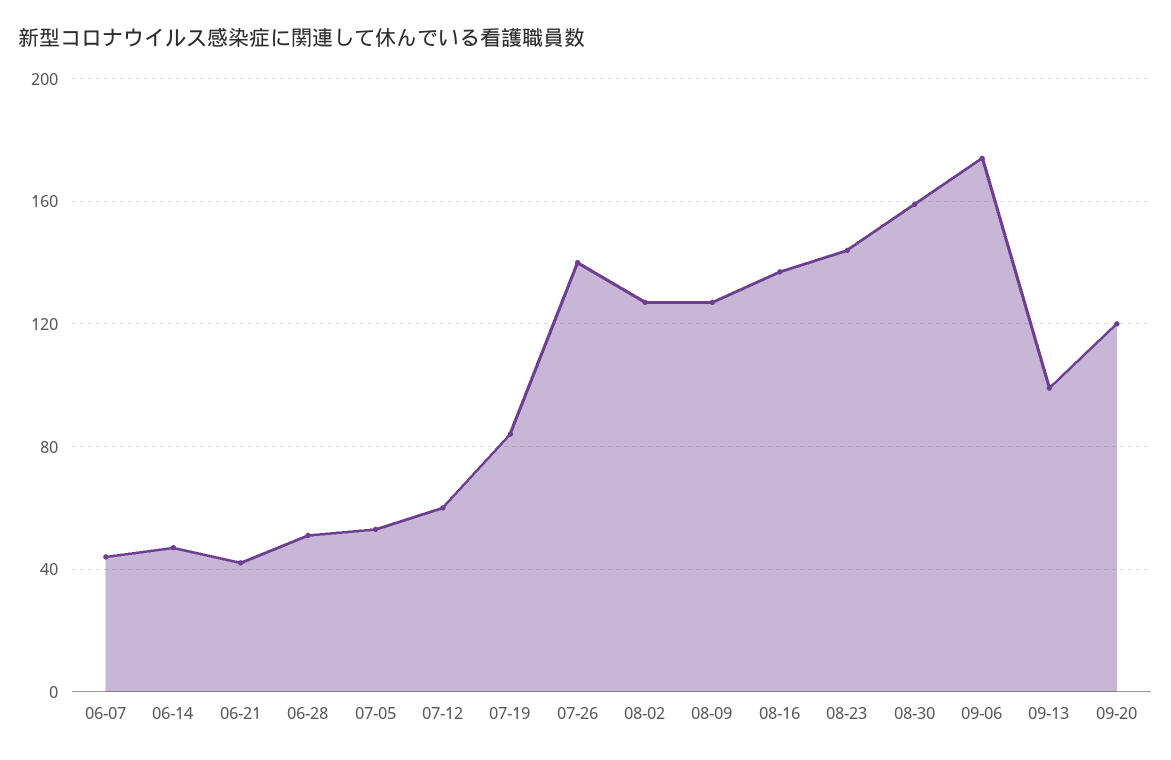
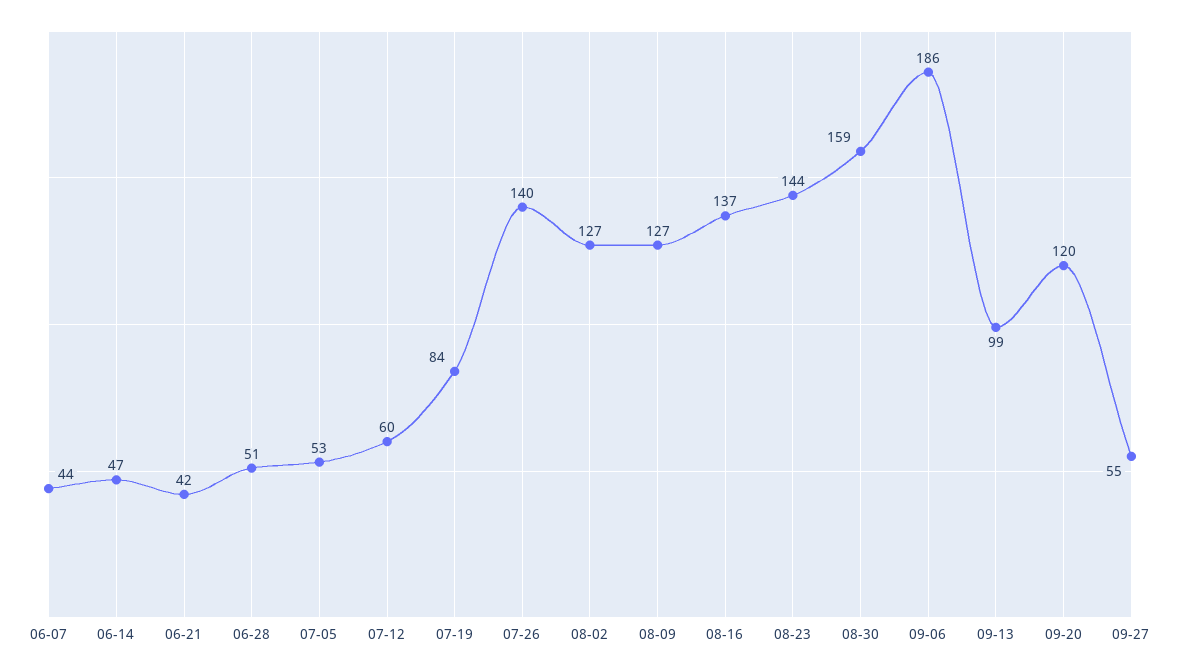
09-06: 175 -> 186
09-27: none -> 55

